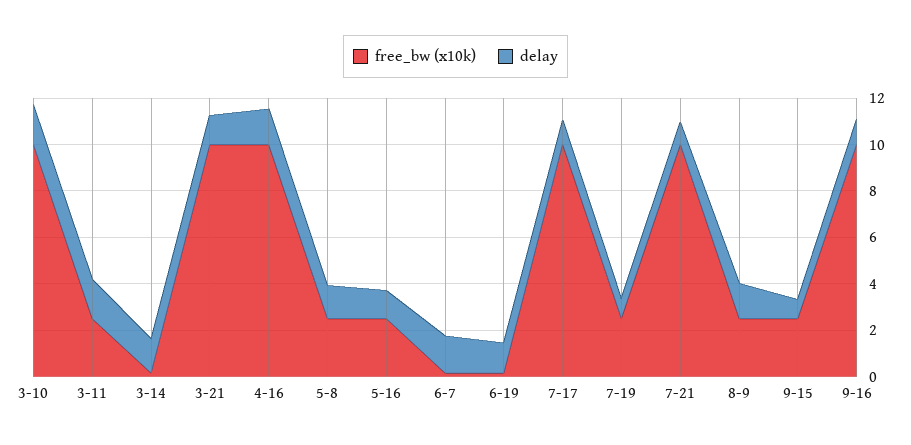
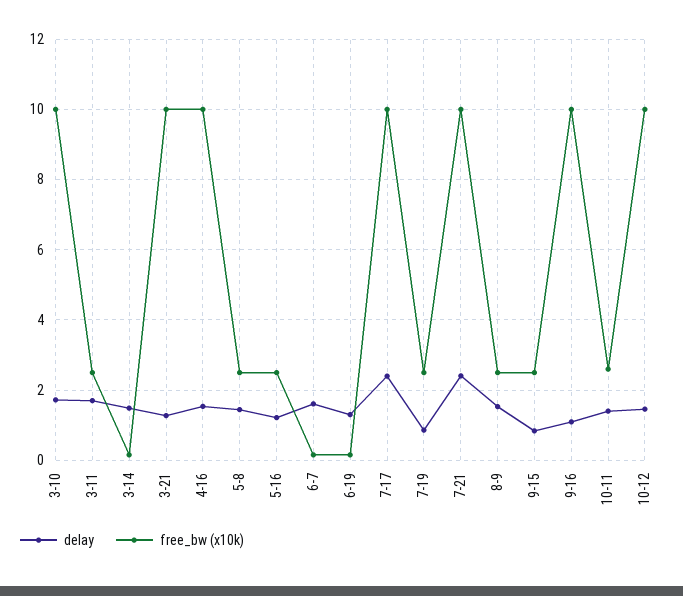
delay, 7-17: 1 -> 2.4
delay, 7-21: 1 -> 2.4
delay, 10-11: none -> 1.4
free_bw (x10k), 10-11: none -> 2.6
delay, 10-12: none -> 1.4
free_bw (x10k), 10-12: none -> 10

